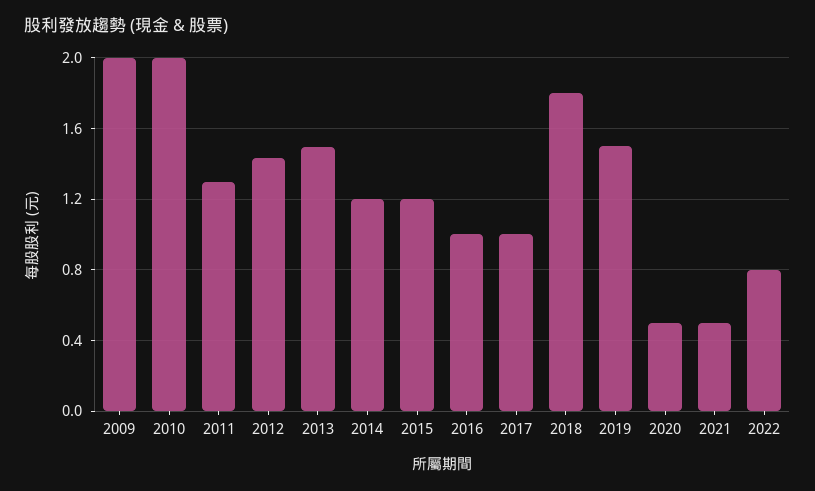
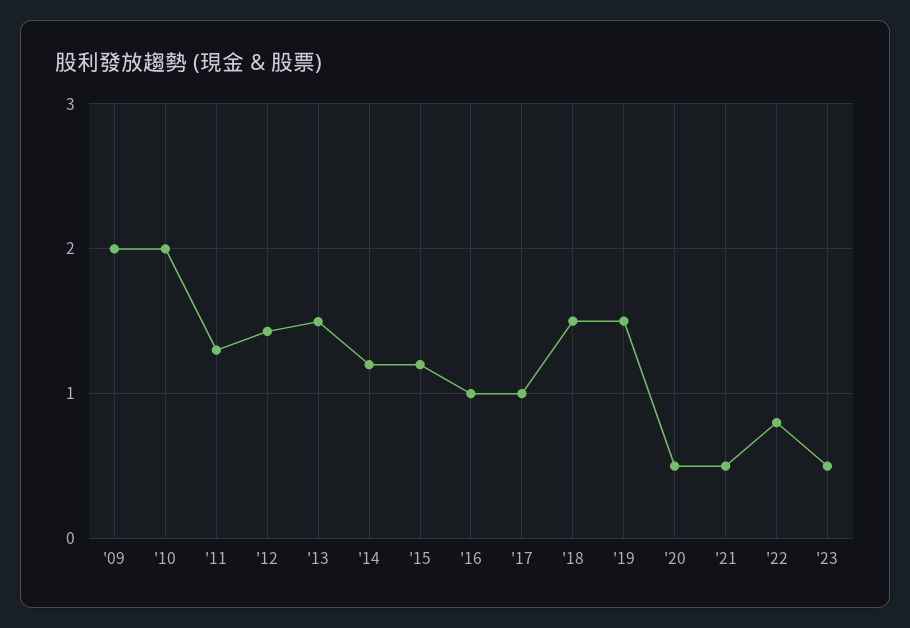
2018: 1.8 -> 1.5
'23: none -> 0.5

